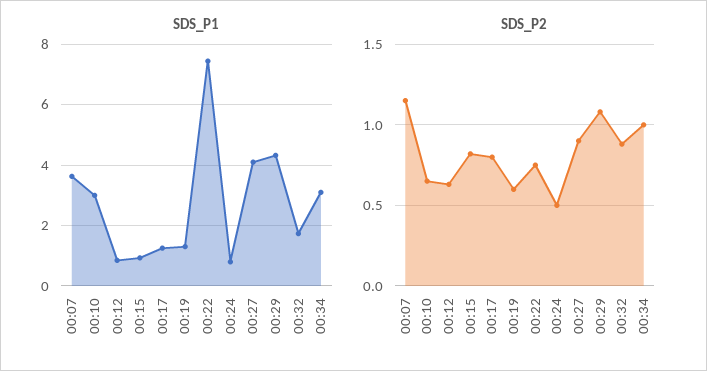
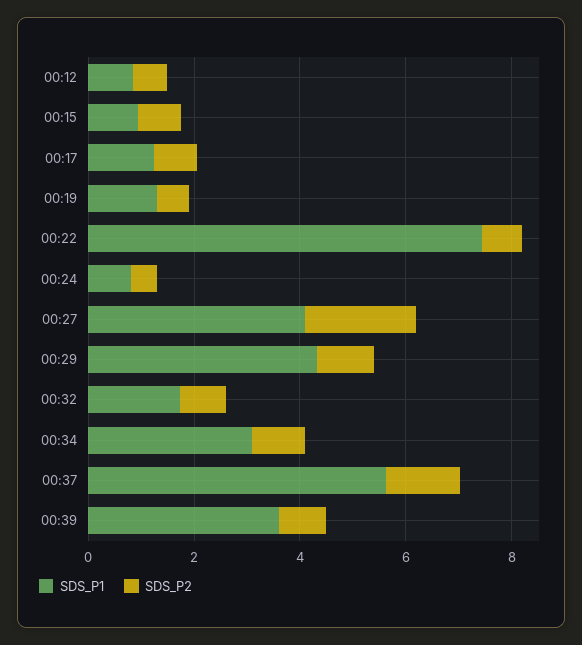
SDS_P1, 00:07: 3.6 -> none
SDS_P1, 00:10: 3 -> none
SDS_P2, 00:07: 1.15 -> none
SDS_P2, 00:10: 0.65 -> none
SDS_P2, 00:27: 0.9 -> 2
SDS_P1, 00:37: none -> 5.5
SDS_P2, 00:37: none -> 1.5
SDS_P1, 00:39: none -> 3.5
SDS_P2, 00:39: none -> 1

